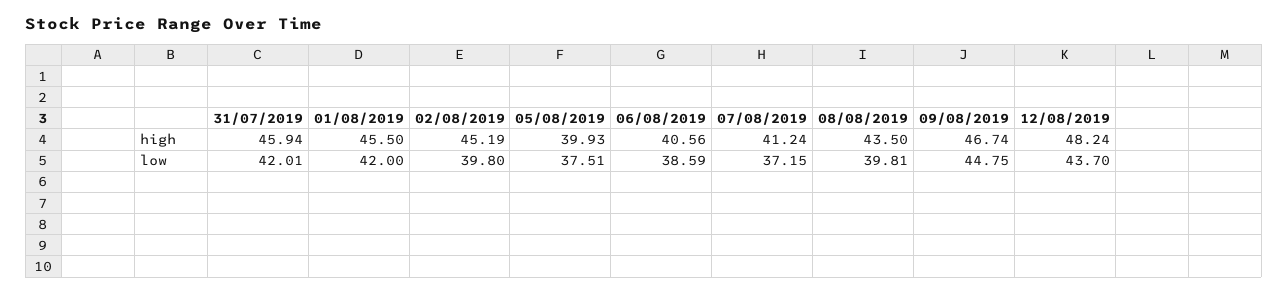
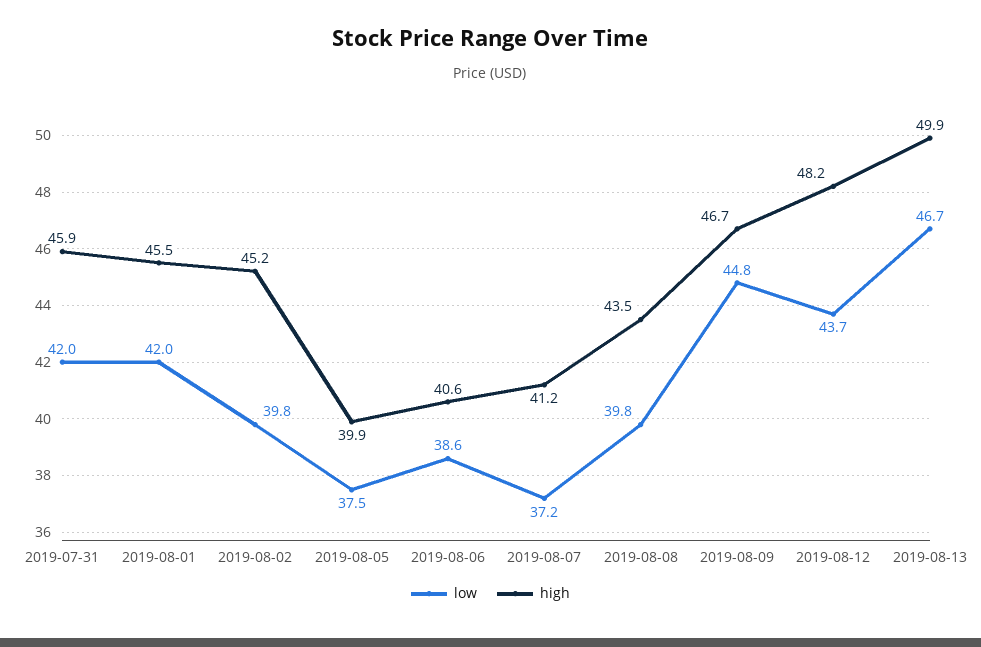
low, 2019-08-13: none -> 46.7
high, 2019-08-13: none -> 49.9

